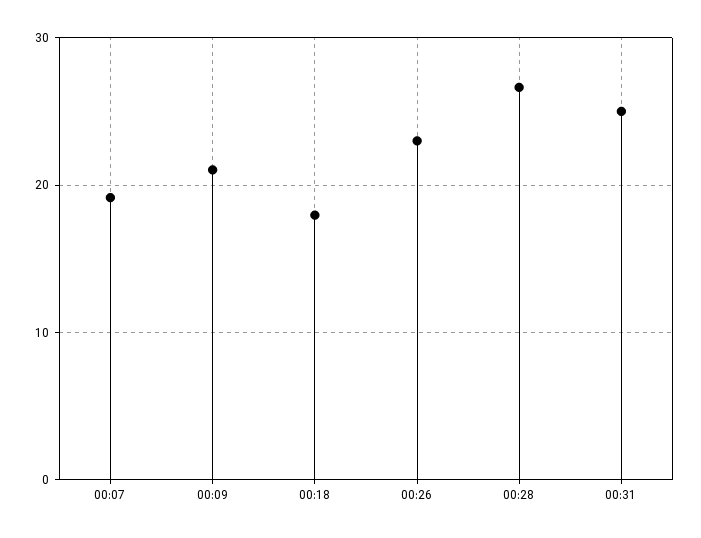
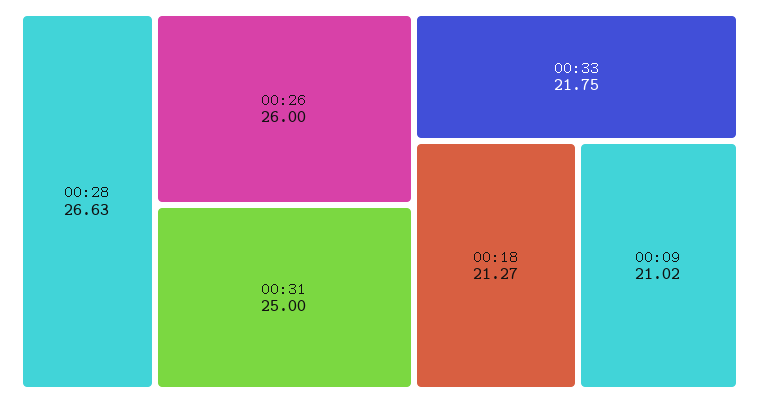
00:07: 19 -> none
00:18: 18 -> 21.27
00:26: 23 -> 26
00:33: none -> 21.75

